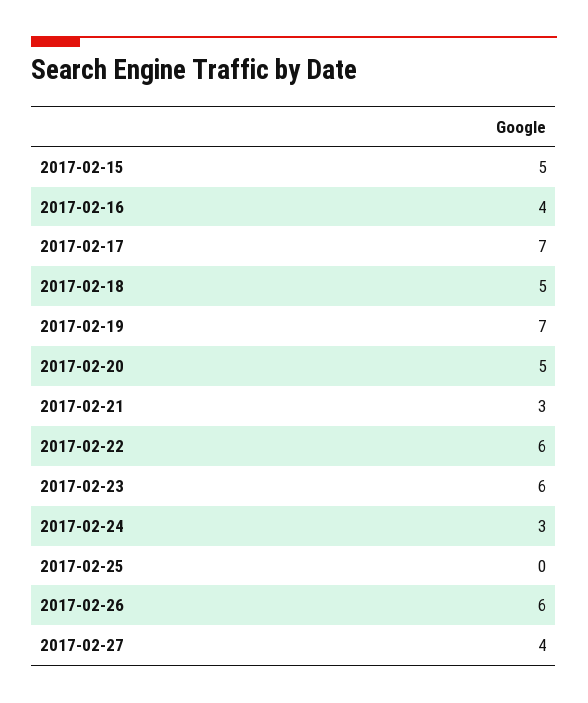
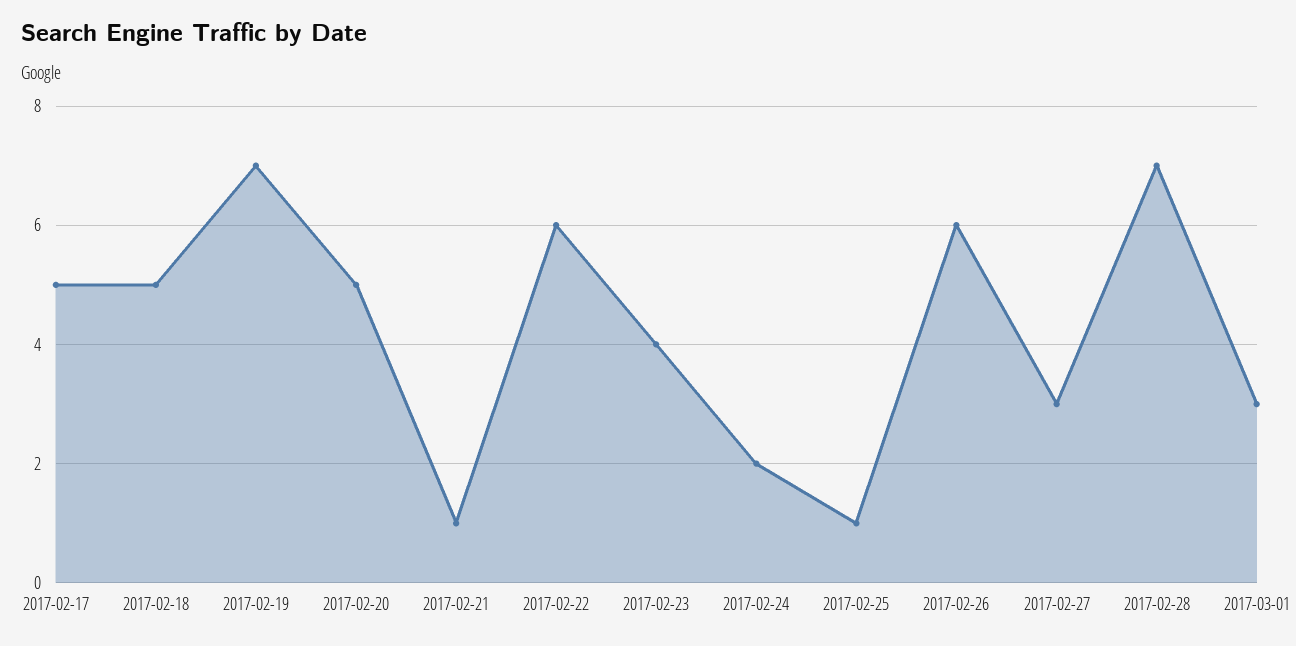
2017-02-15: 5 -> none
2017-02-16: 4 -> none
2017-02-17: 7 -> 5
2017-02-21: 3 -> 1
2017-02-23: 6 -> 4
2017-02-24: 3 -> 2
2017-02-25: 0 -> 1
2017-02-27: 4 -> 3
2017-02-28: none -> 7
2017-03-01: none -> 3

